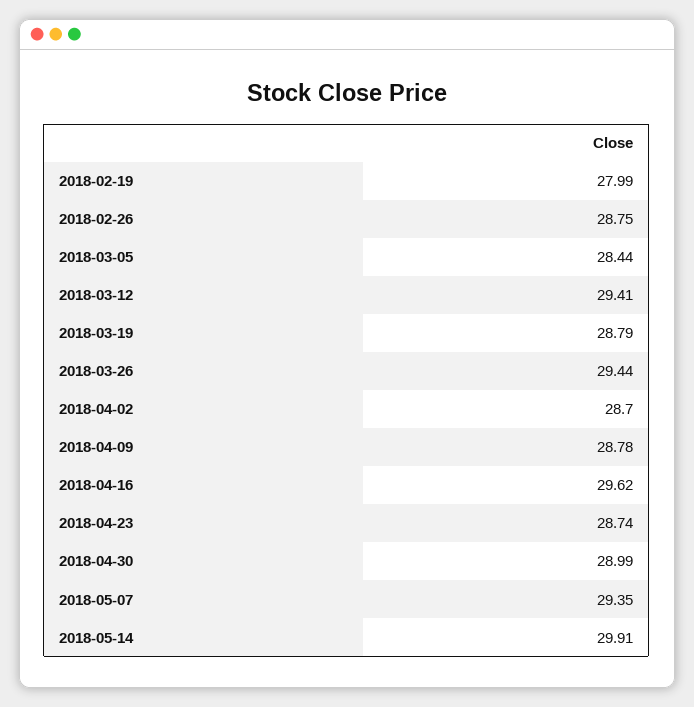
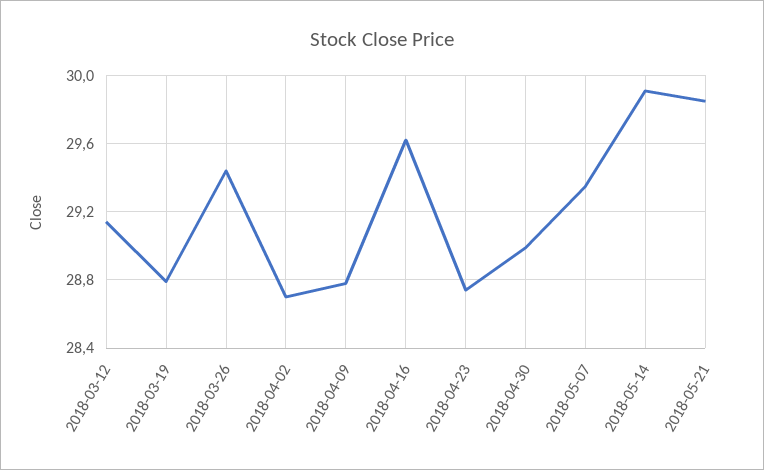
2018-02-19: 27.99 -> none
2018-02-26: 28.75 -> none
2018-03-05: 28.44 -> none
2018-03-12: 29.41 -> 29.15
2018-05-21: none -> 29.85

